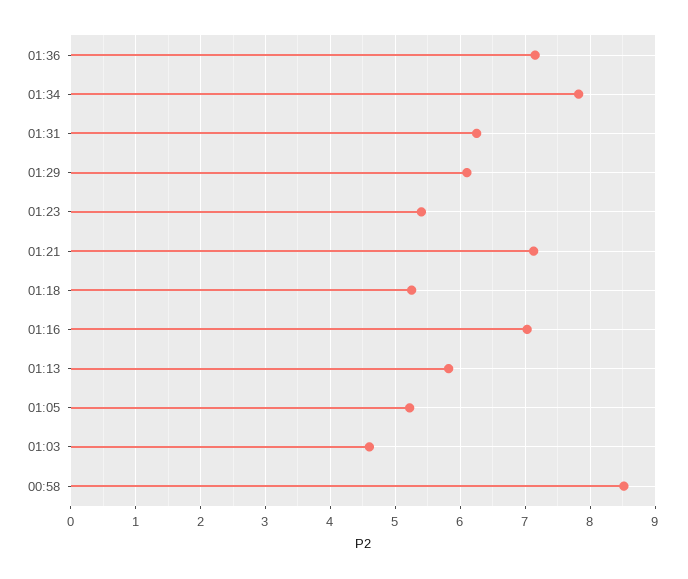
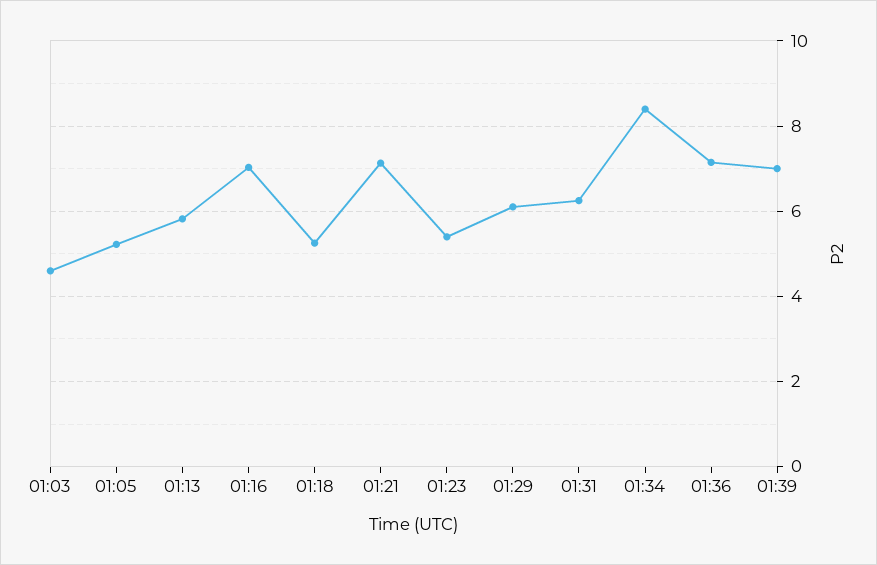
01:34: 7.8 -> 8.4
00:58: 8.5 -> none
01:39: none -> 7

